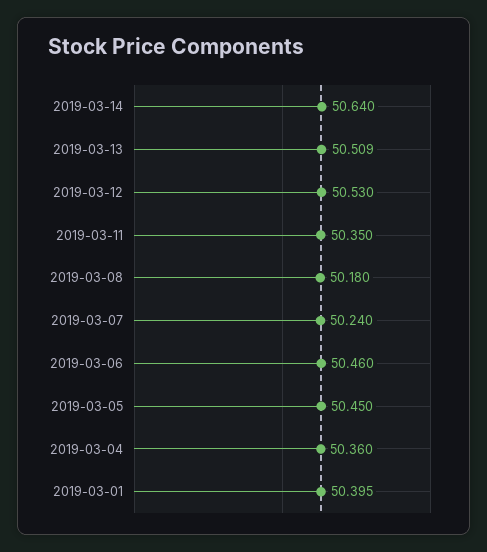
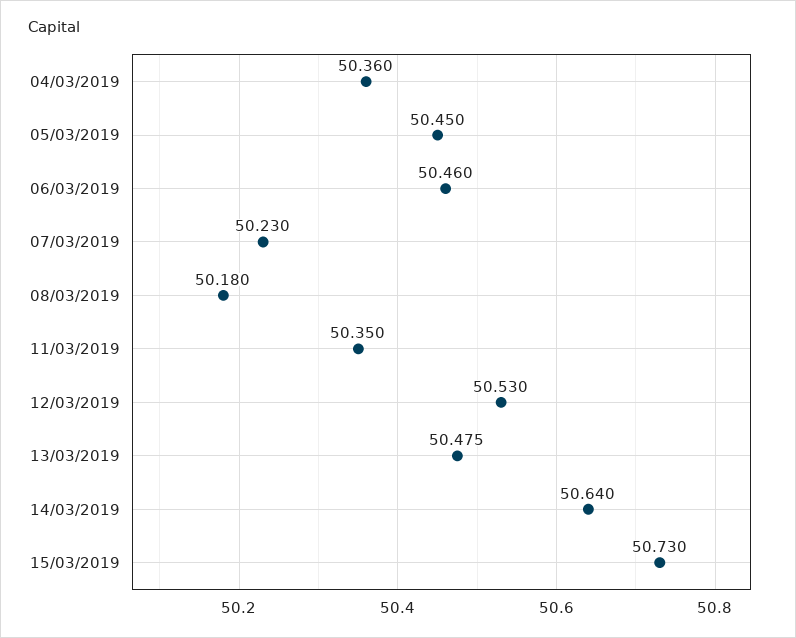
2019-03-13: 50.509 -> 50.475
2019-03-07: 50.24 -> 50.23
2019-03-01: 50.395 -> none
15/03/2019: none -> 50.73

